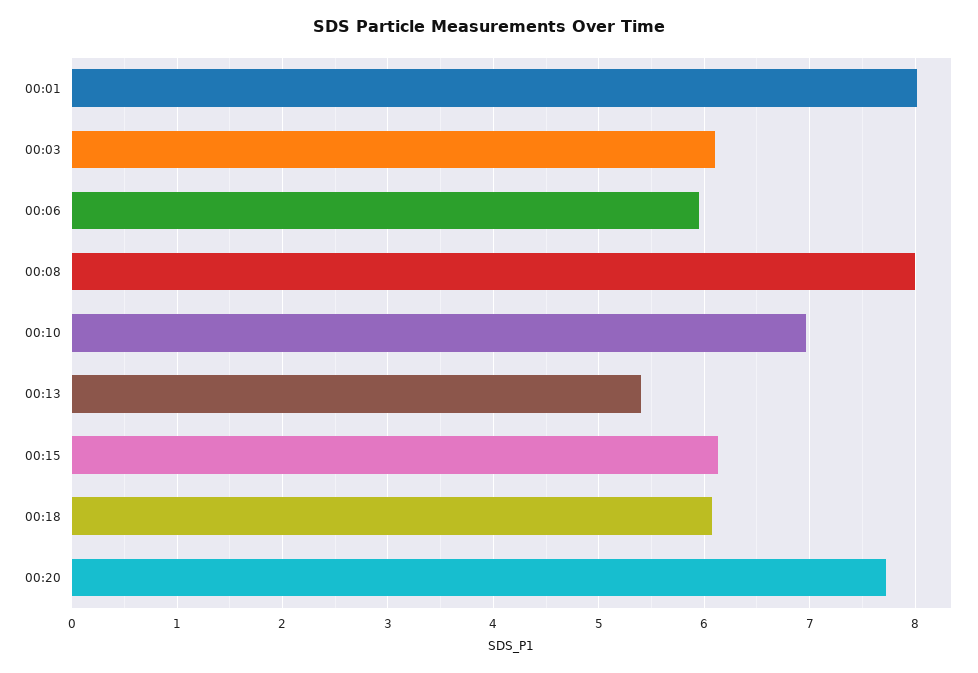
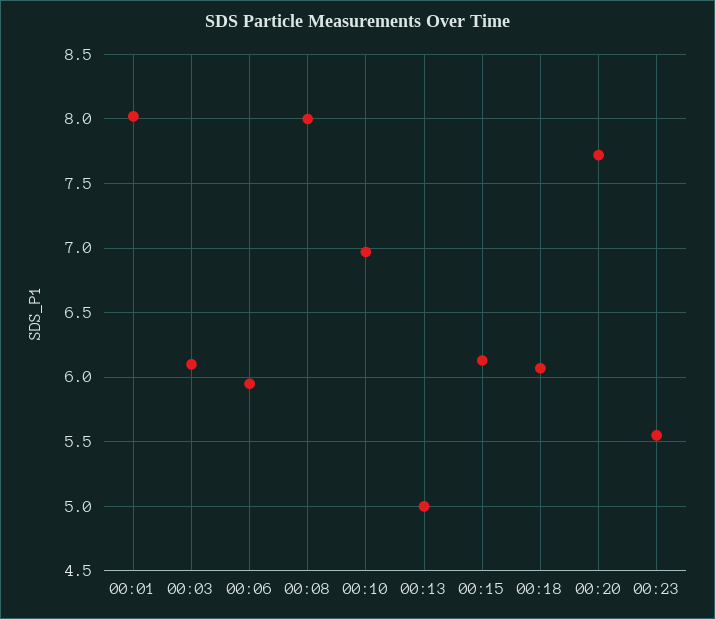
00:13: 5.4 -> 5
00:23: none -> 5.55

